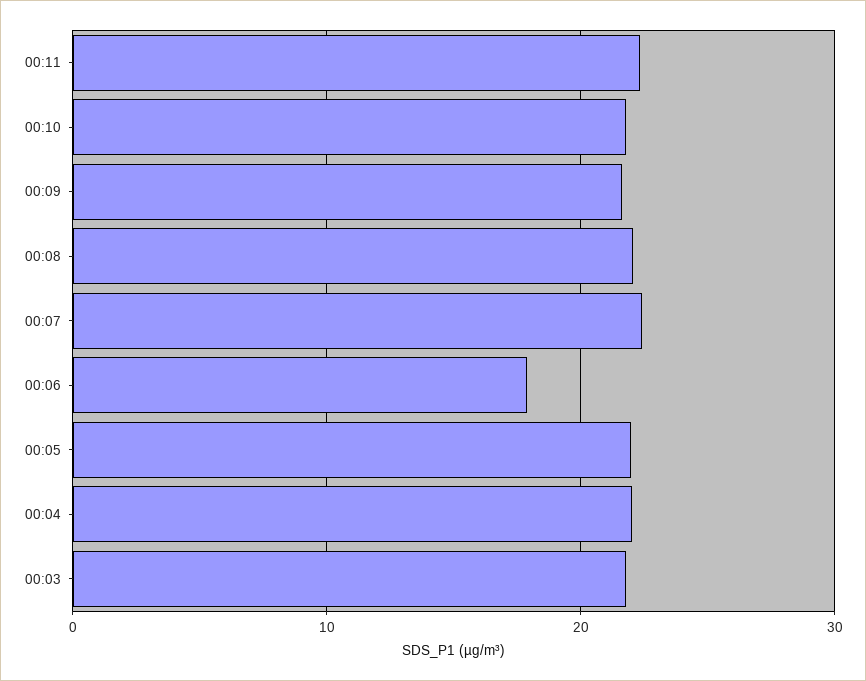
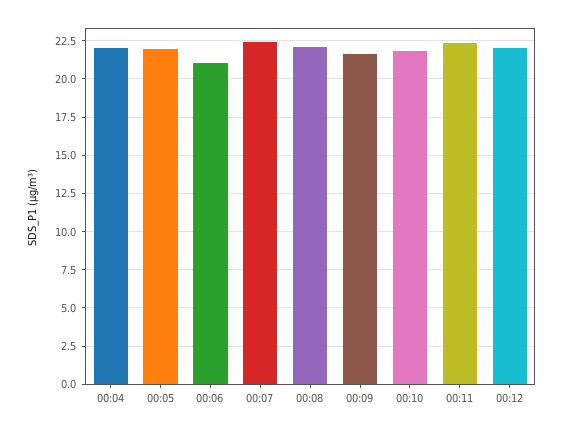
00:06: 18 -> 21
00:03: 22 -> none
00:12: none -> 22

